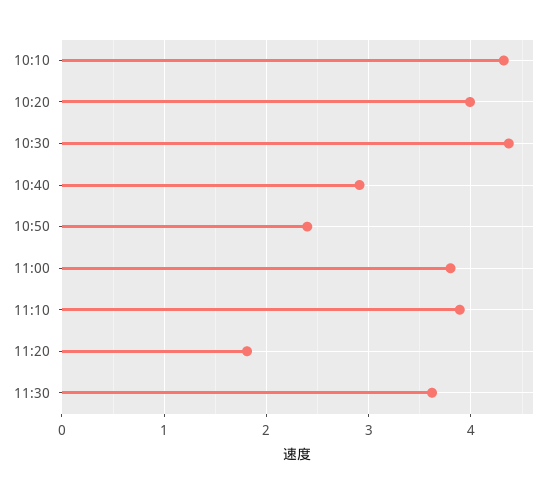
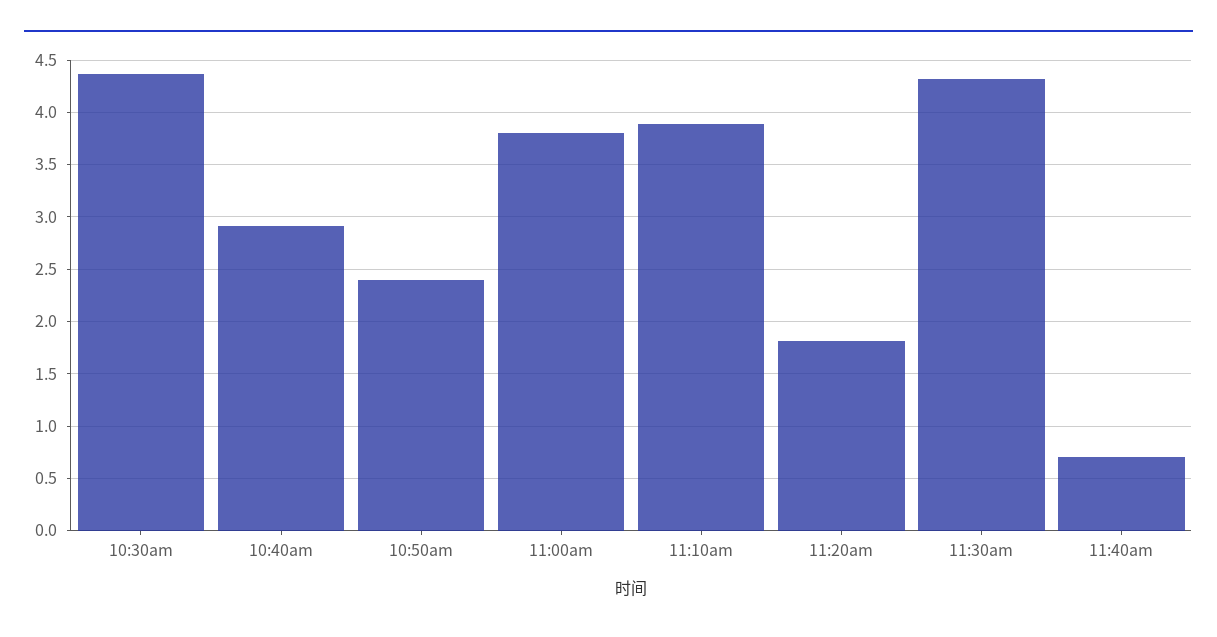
10:10: 4.3 -> none
10:20: 4 -> none
11:30: 3.6 -> 4.3
11:40am: none -> 0.7

